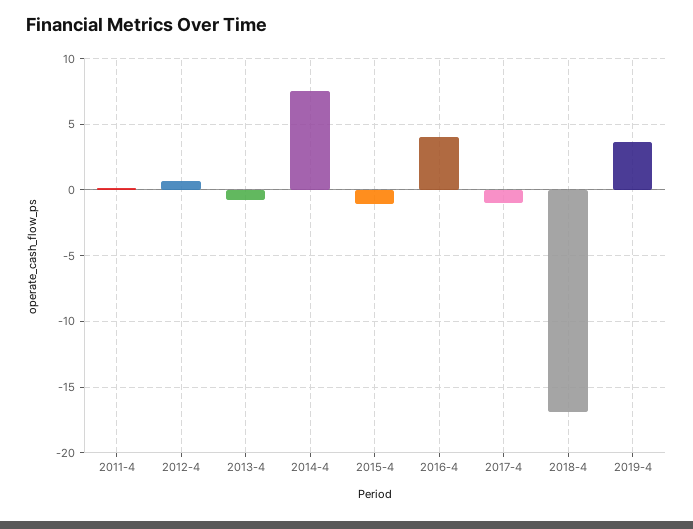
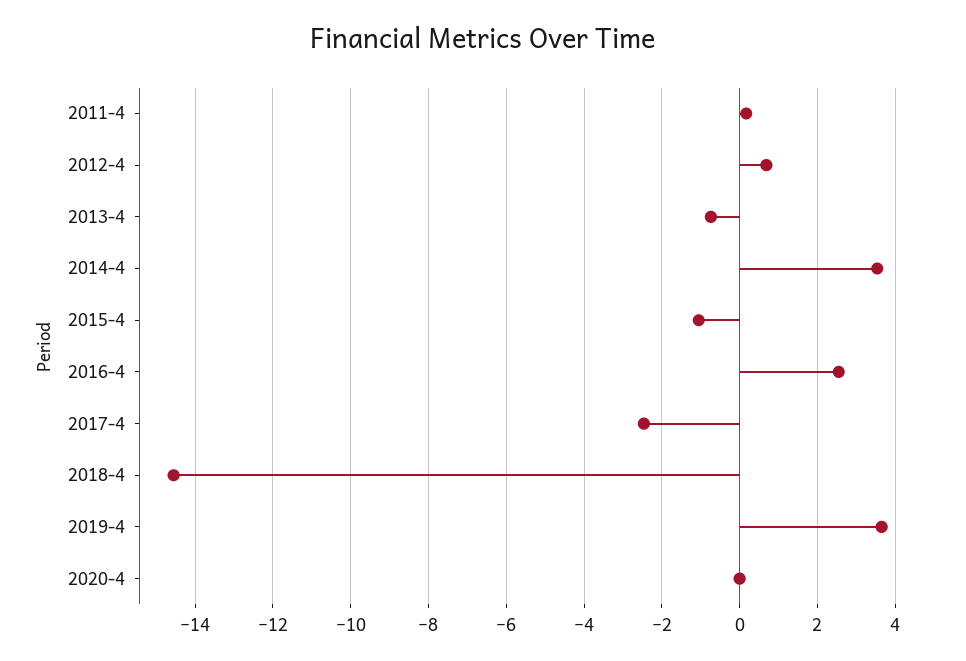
2014-4: 7.5 -> 3.6
2016-4: 4 -> 2.6
2017-4: -1 -> -2.4
2018-4: -17 -> -14.6
2020-4: none -> 0

